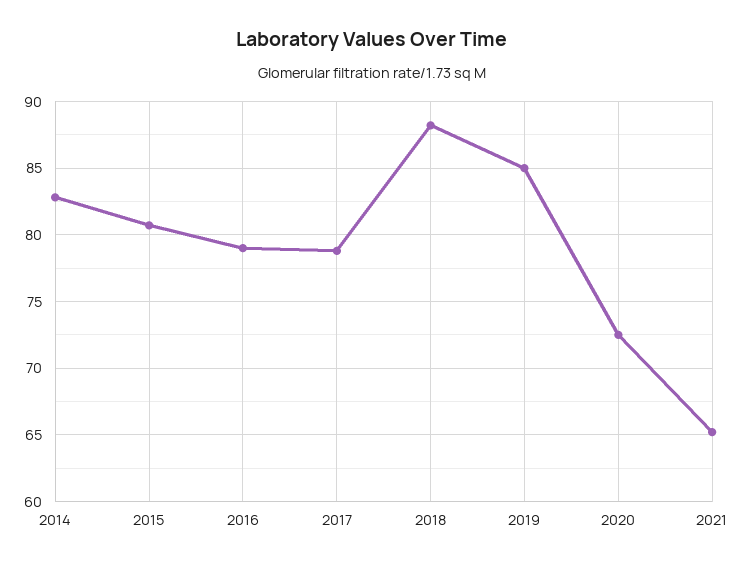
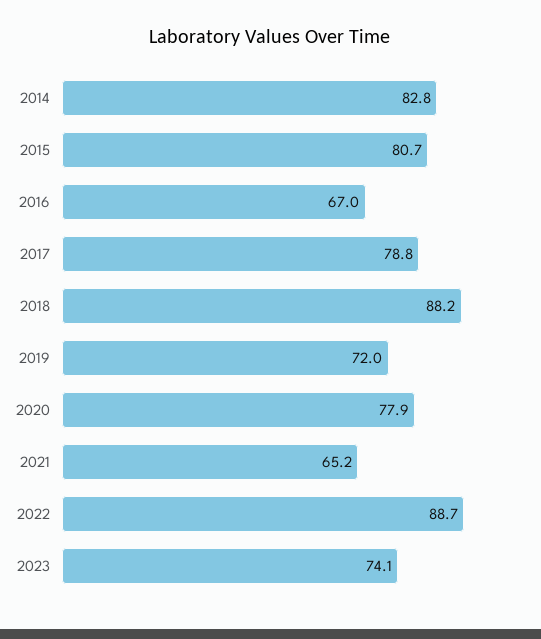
2016: 79 -> 67
2019: 85 -> 72
2020: 72.5 -> 77.9
2022: none -> 88.7
2023: none -> 74.1

